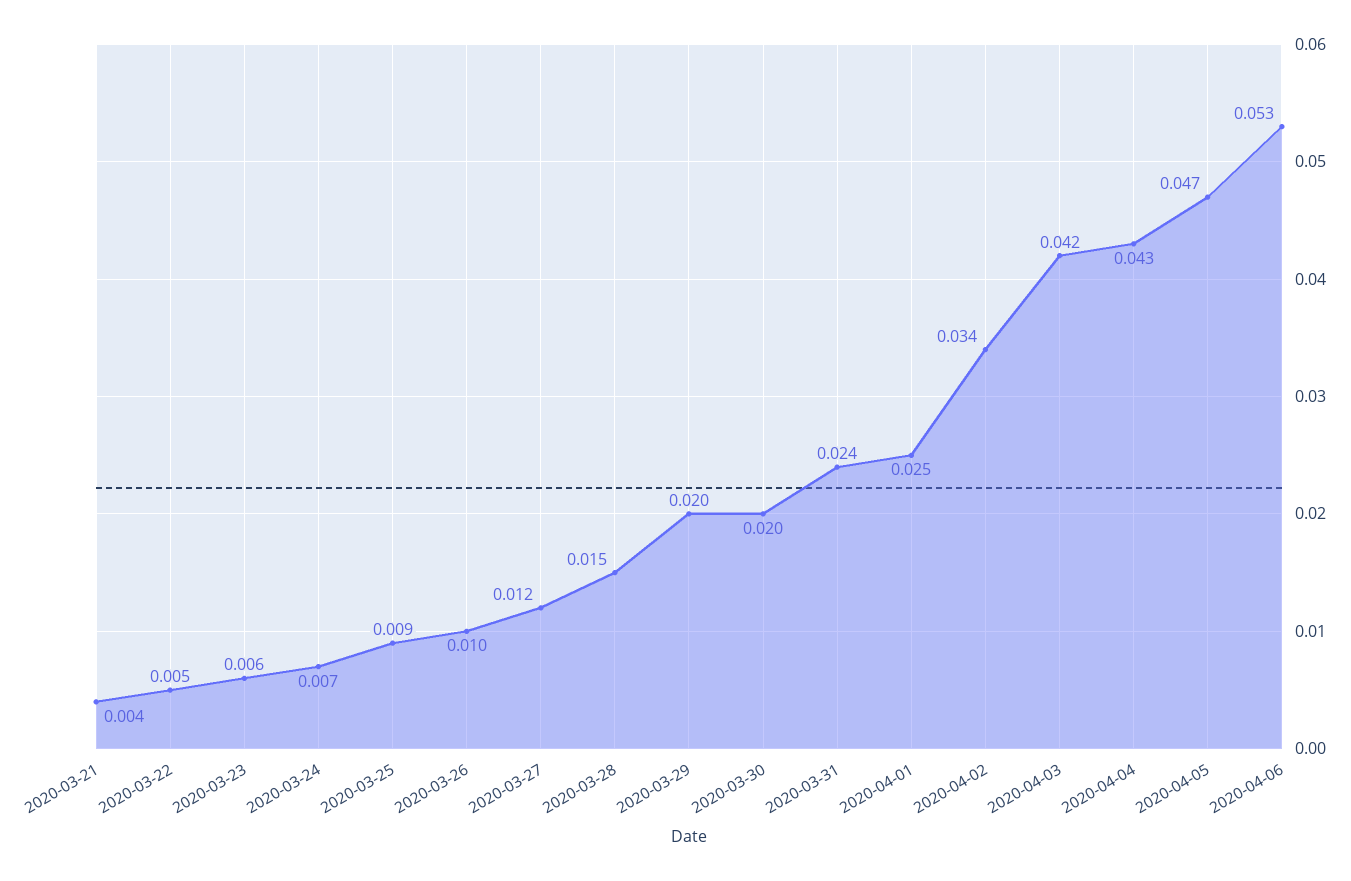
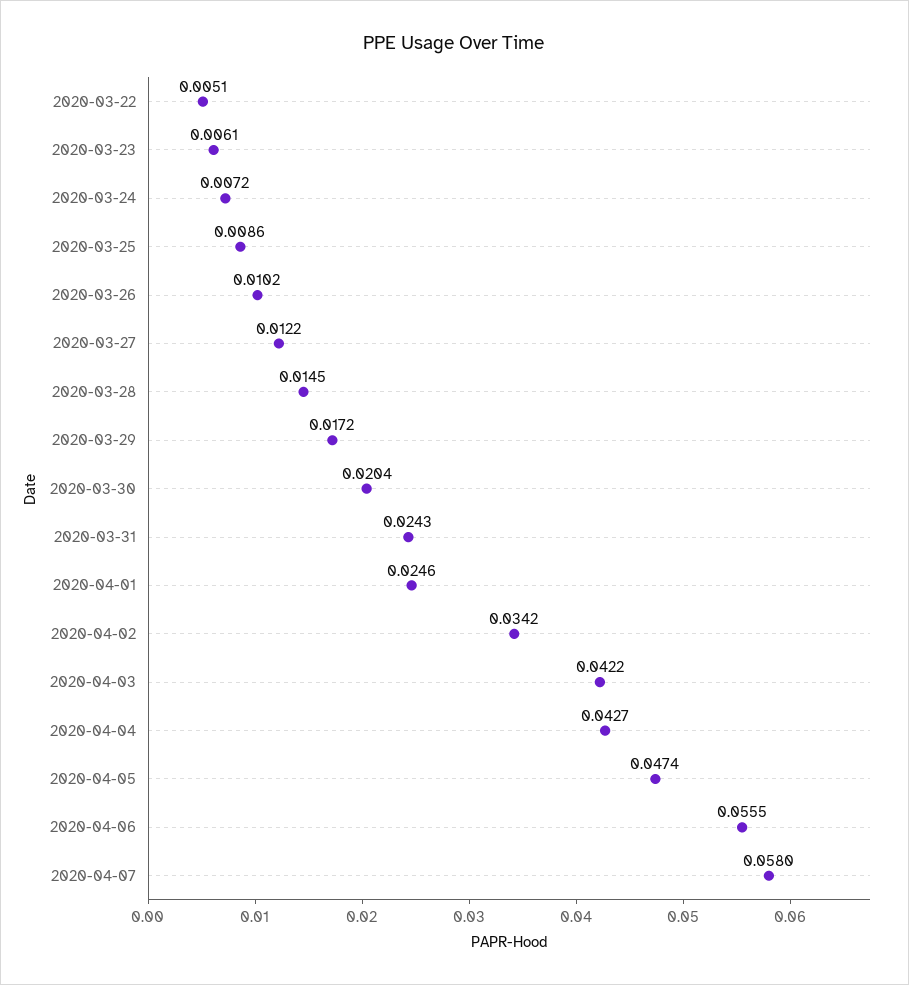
2020-03-21: 0.004 -> none
2020-03-29: 0.02 -> 0.0172
2020-04-06: 0.053 -> 0.0555
2020-04-07: none -> 0.058

